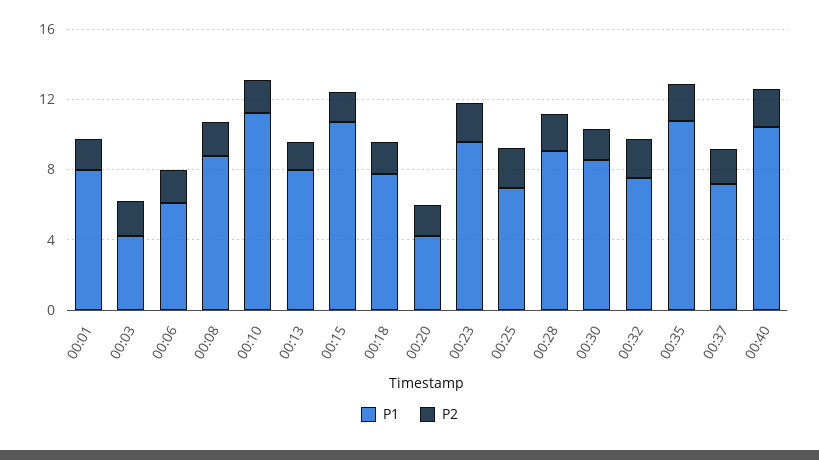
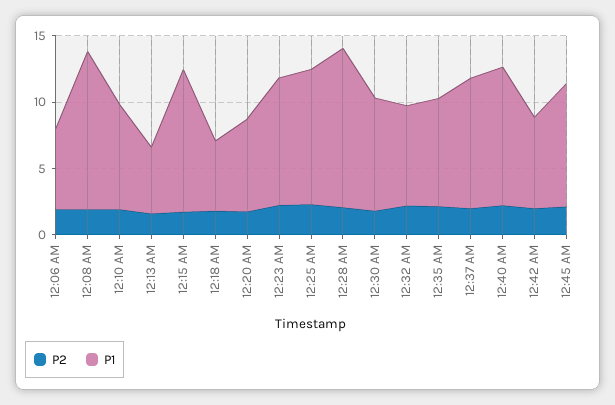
P1, 00:01: 8 -> none
P2, 00:01: 2 -> none
P1, 00:03: 4 -> none
P2, 00:03: 2 -> none
P1, 00:08: 9 -> 12
P1, 00:10: 11 -> 8
P1, 00:13: 8 -> 5
P1, 00:18: 8 -> 5
P1, 00:20: 4 -> 7
P1, 00:25: 7 -> 10
P1, 00:28: 9 -> 12
P1, 00:35: 11 -> 8
P1, 00:37: 7 -> 10
P2, 12:42 AM: none -> 2
P1, 12:42 AM: none -> 7
P2, 12:45 AM: none -> 2
P1, 12:45 AM: none -> 9

